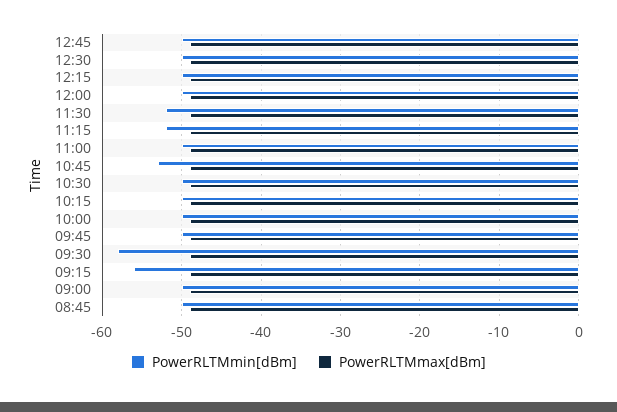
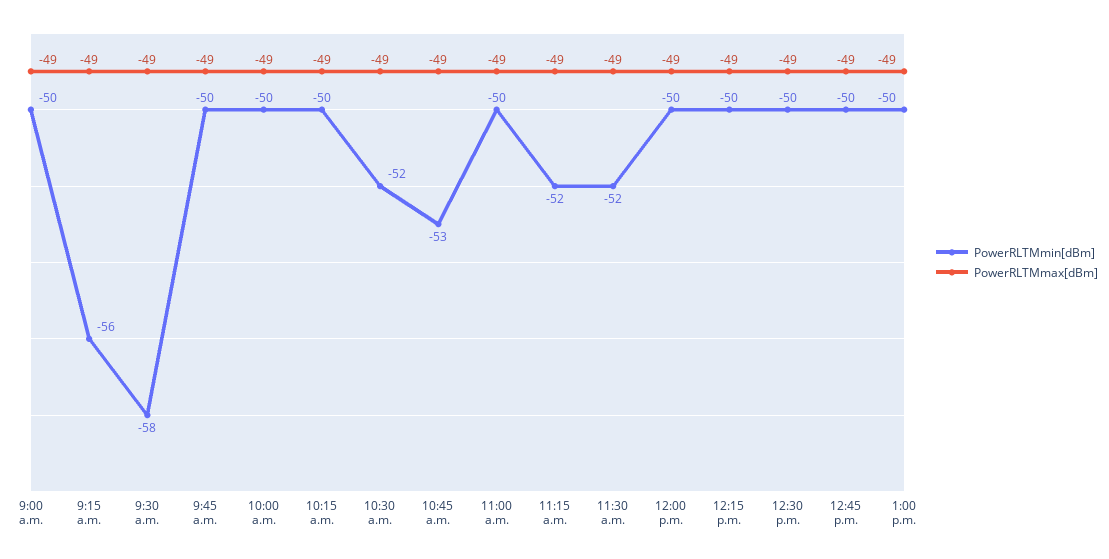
PowerRLTMmin[dBm], 10:30: -50 -> -52
PowerRLTMmin[dBm], 08:45: -50 -> none
PowerRLTMmax[dBm], 08:45: -49 -> none
PowerRLTMmin[dBm], 1:00 p.m.: none -> -50
PowerRLTMmax[dBm], 1:00 p.m.: none -> -49

